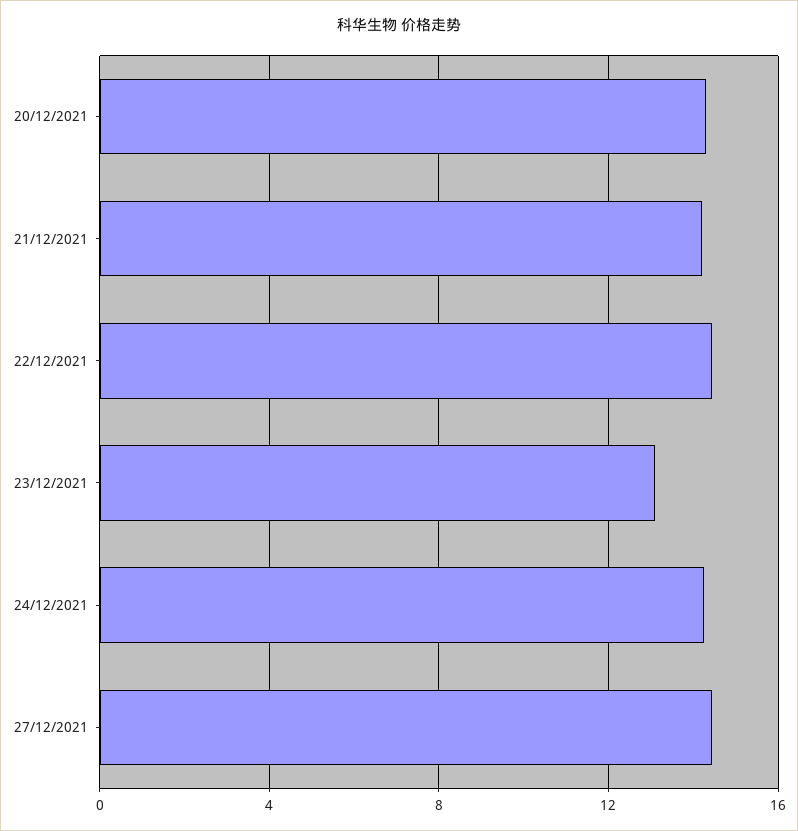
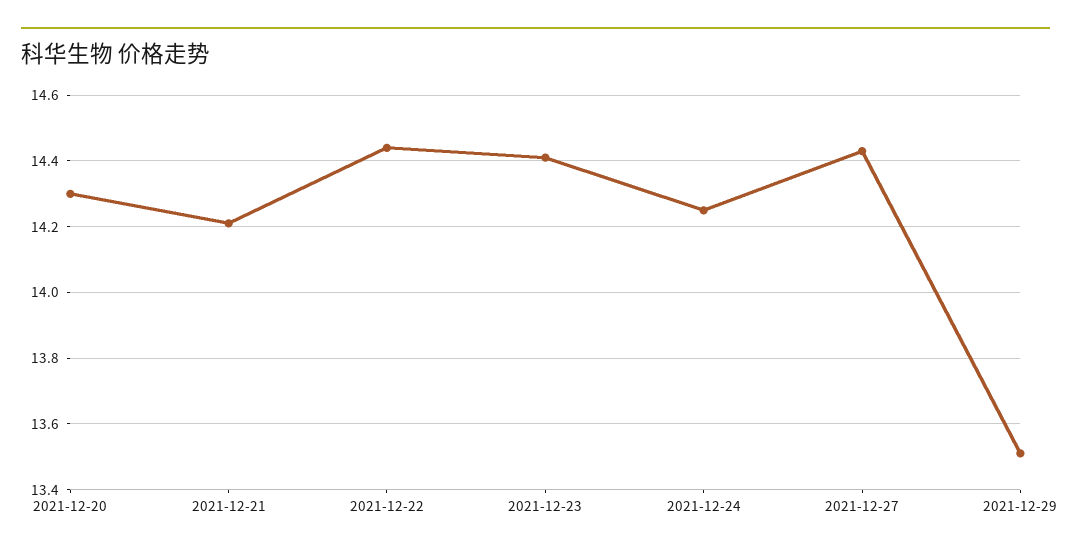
23/12/2021: 13 -> 14.4
2021-12-29: none -> 13.5

